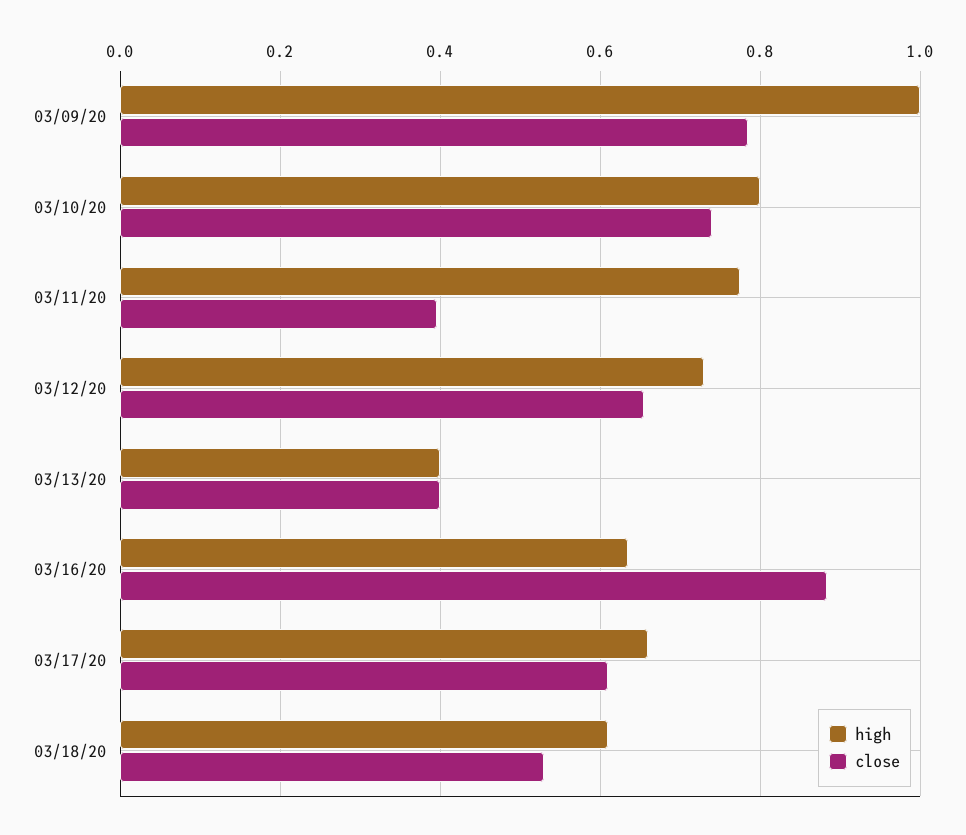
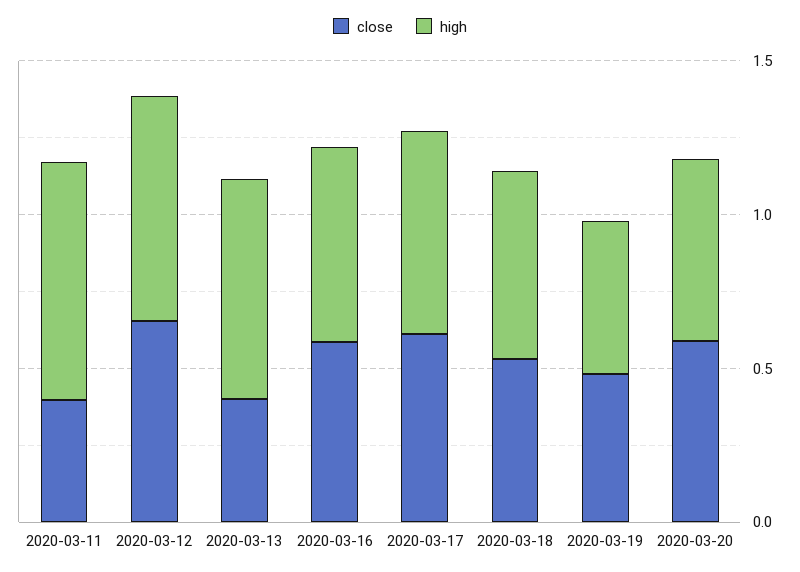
high, 03/09/20: 1 -> none
close, 03/09/20: 0.78 -> none
high, 03/10/20: 0.8 -> none
close, 03/10/20: 0.74 -> none
high, 03/13/20: 0.4 -> 0.7
close, 03/16/20: 0.88 -> 0.6
close, 2020-03-19: none -> 0.5
high, 2020-03-19: none -> 0.5
close, 2020-03-20: none -> 0.6
high, 2020-03-20: none -> 0.6

